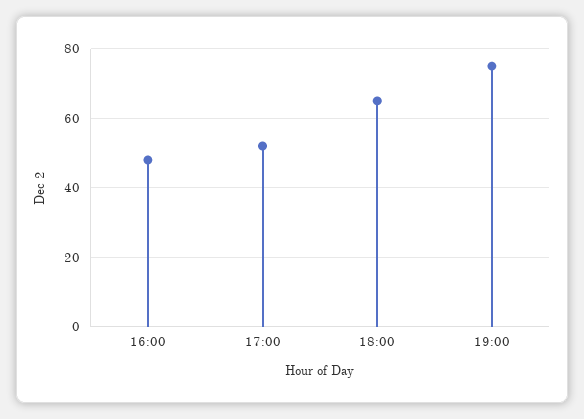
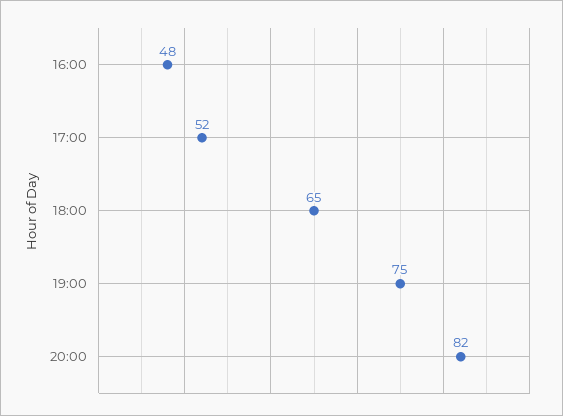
20:00: none -> 82

